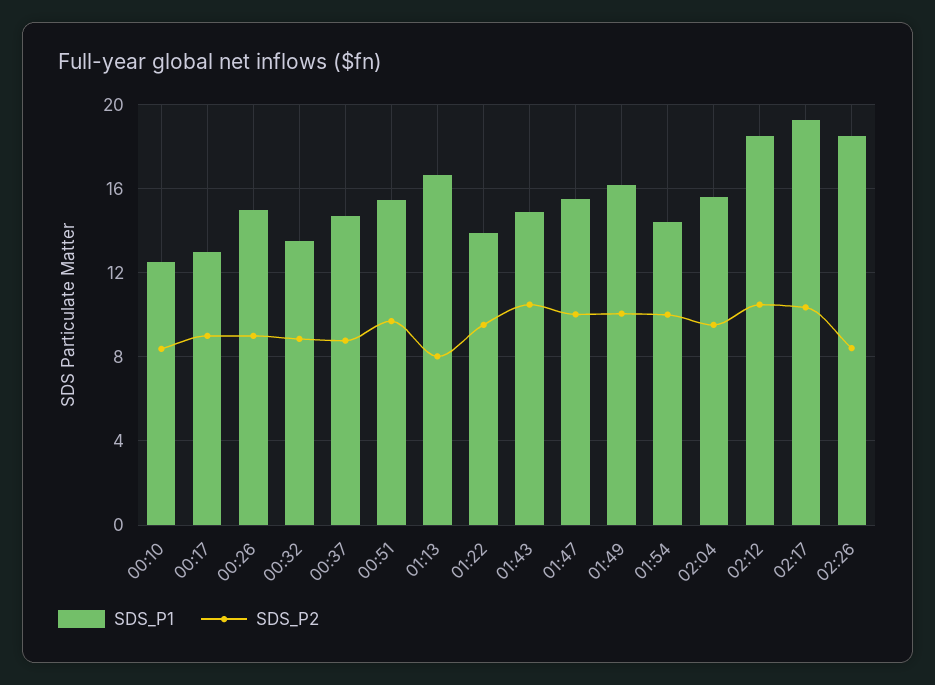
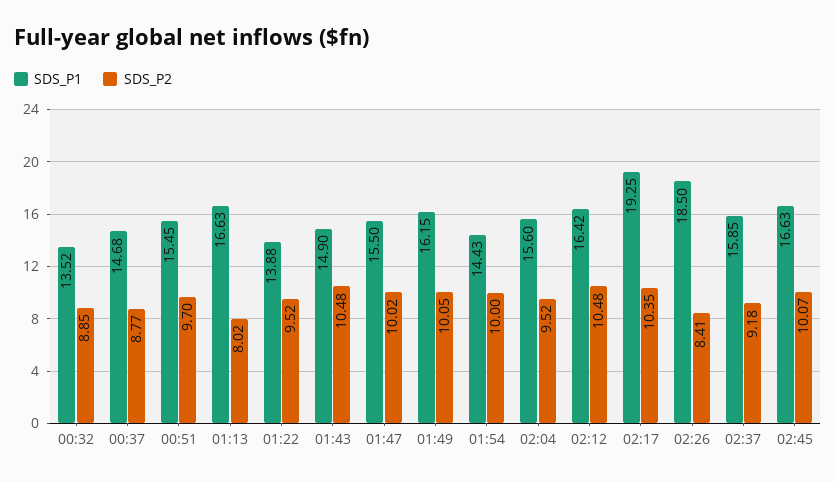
SDS_P1, 00:10: 12.5 -> none
SDS_P2, 00:10: 8.5 -> none
SDS_P1, 00:17: 13 -> none
SDS_P2, 00:17: 9 -> none
SDS_P1, 00:26: 15 -> none
SDS_P2, 00:26: 9 -> none
SDS_P1, 02:12: 18.5 -> 16.42
SDS_P1, 02:37: none -> 15.85
SDS_P2, 02:37: none -> 9.18
SDS_P1, 02:45: none -> 16.63
SDS_P2, 02:45: none -> 10.07

